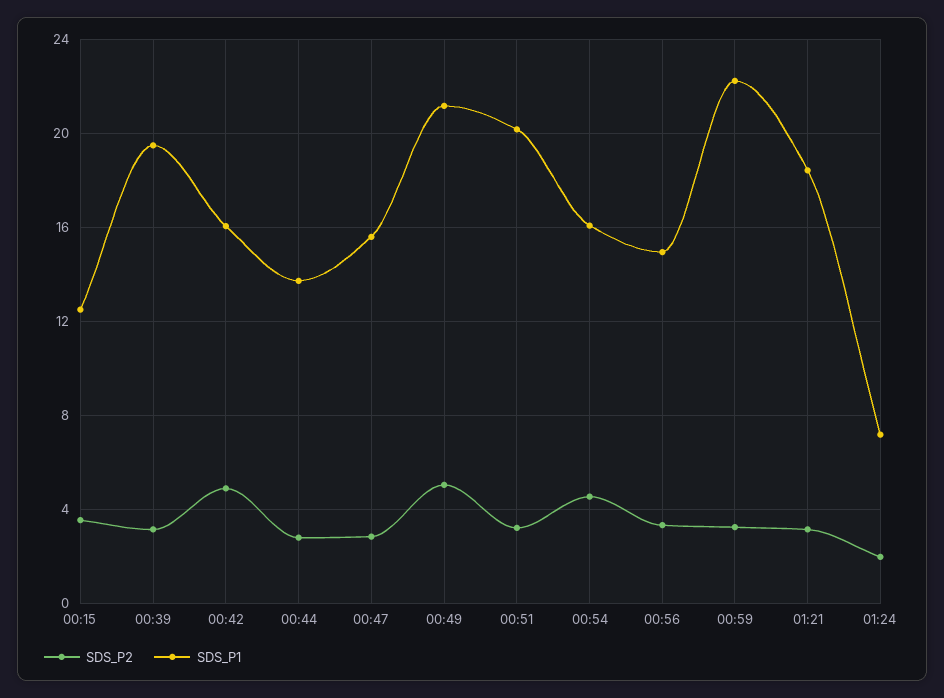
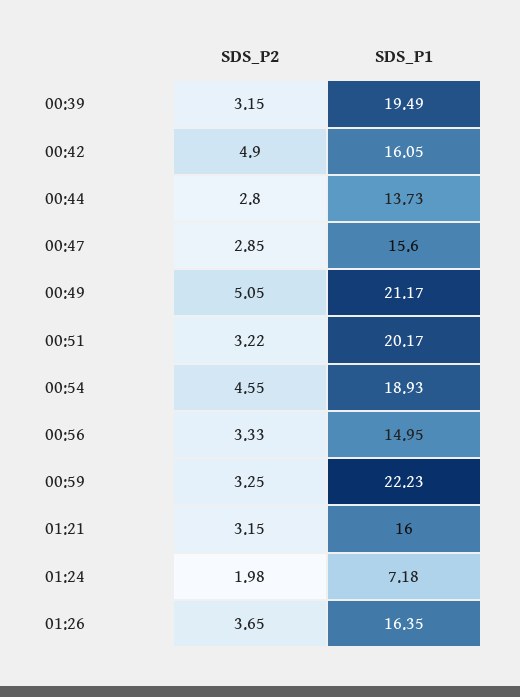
SDS_P2, 00:15: 3.5 -> none
SDS_P1, 00:15: 12.5 -> none
SDS_P1, 00:54: 16 -> 18.93
SDS_P1, 01:21: 18.5 -> 16
SDS_P2, 01:26: none -> 3.65
SDS_P1, 01:26: none -> 16.35

